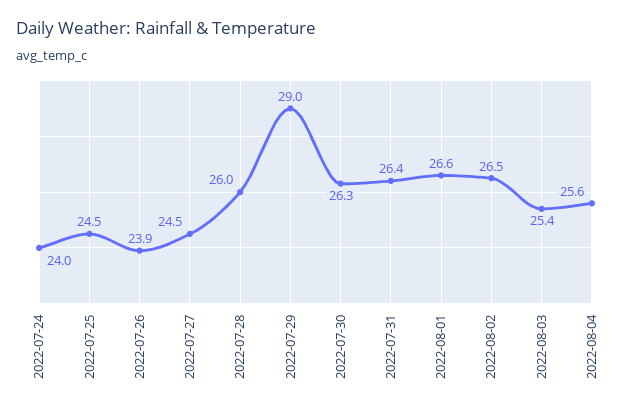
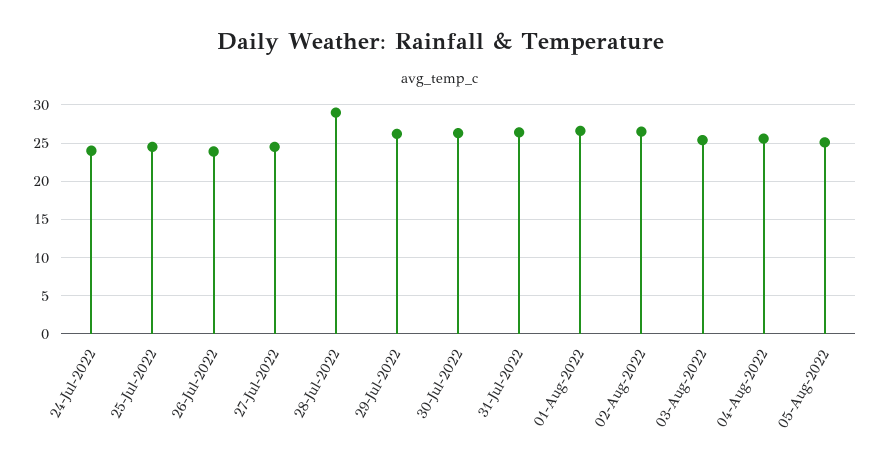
2022-07-28: 26 -> 29
2022-07-29: 29 -> 26
05-Aug-2022: none -> 25

